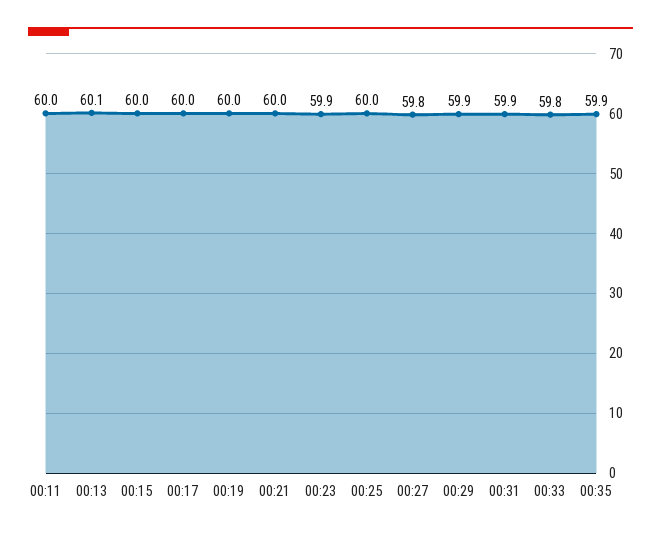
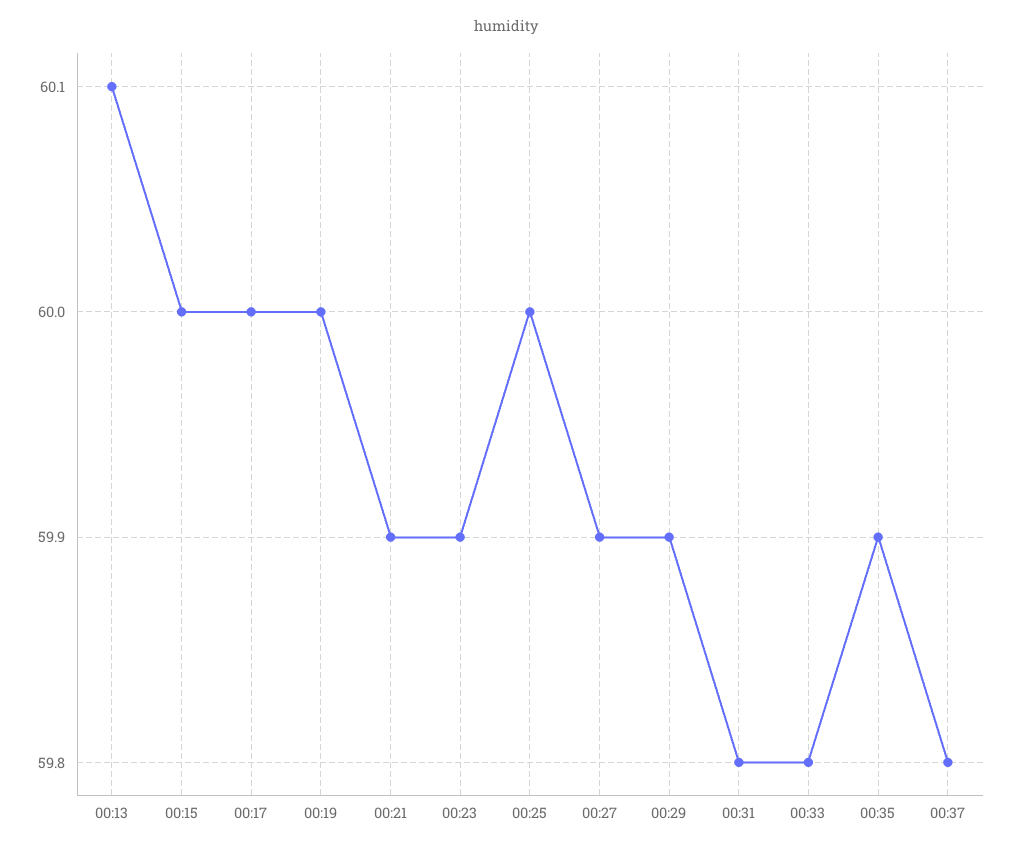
00:11: 60 -> none
00:21: 60 -> 59.9
00:27: 59.8 -> 59.9
00:31: 59.9 -> 59.8
00:37: none -> 59.8

